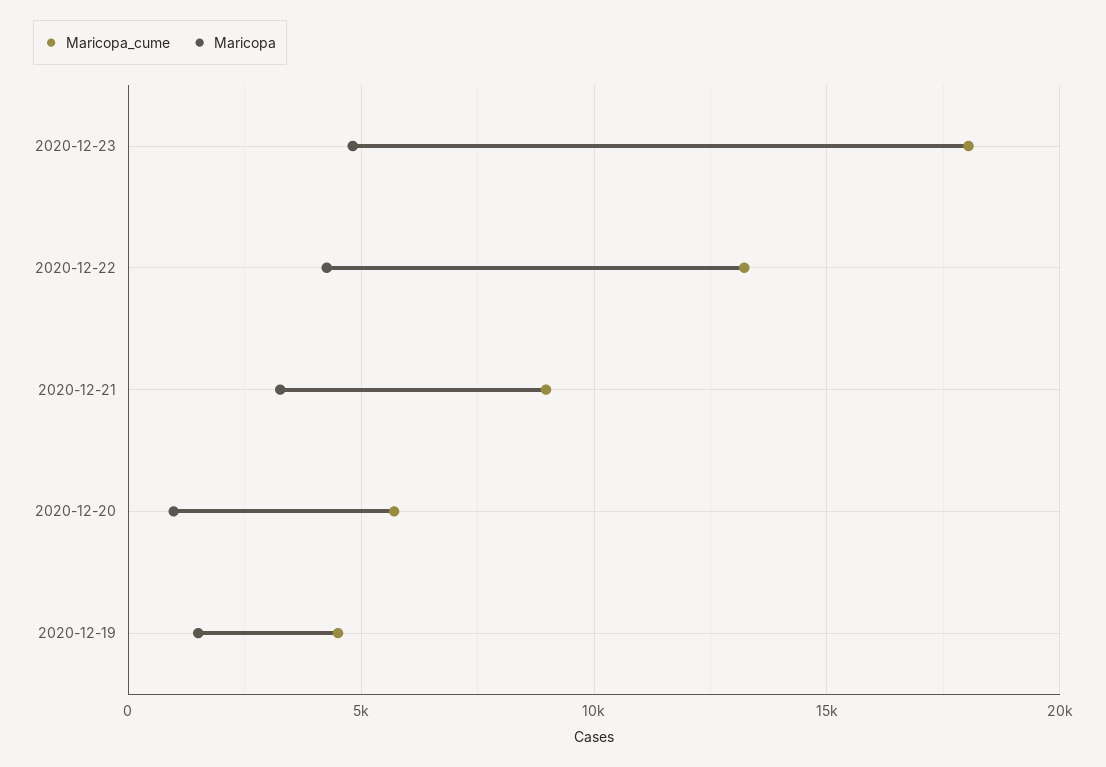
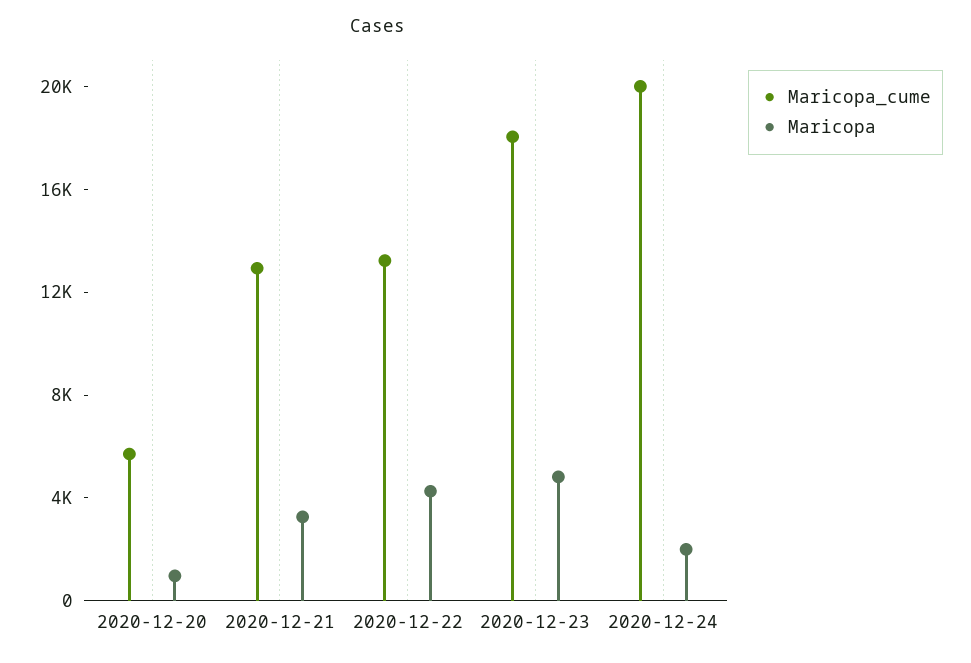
Maricopa_cume, 2020-12-21: 9000 -> 13000
Maricopa_cume, 2020-12-19: 4500 -> none
Maricopa, 2020-12-19: 1500 -> none
Maricopa_cume, 2020-12-24: none -> 20000
Maricopa, 2020-12-24: none -> 2000

